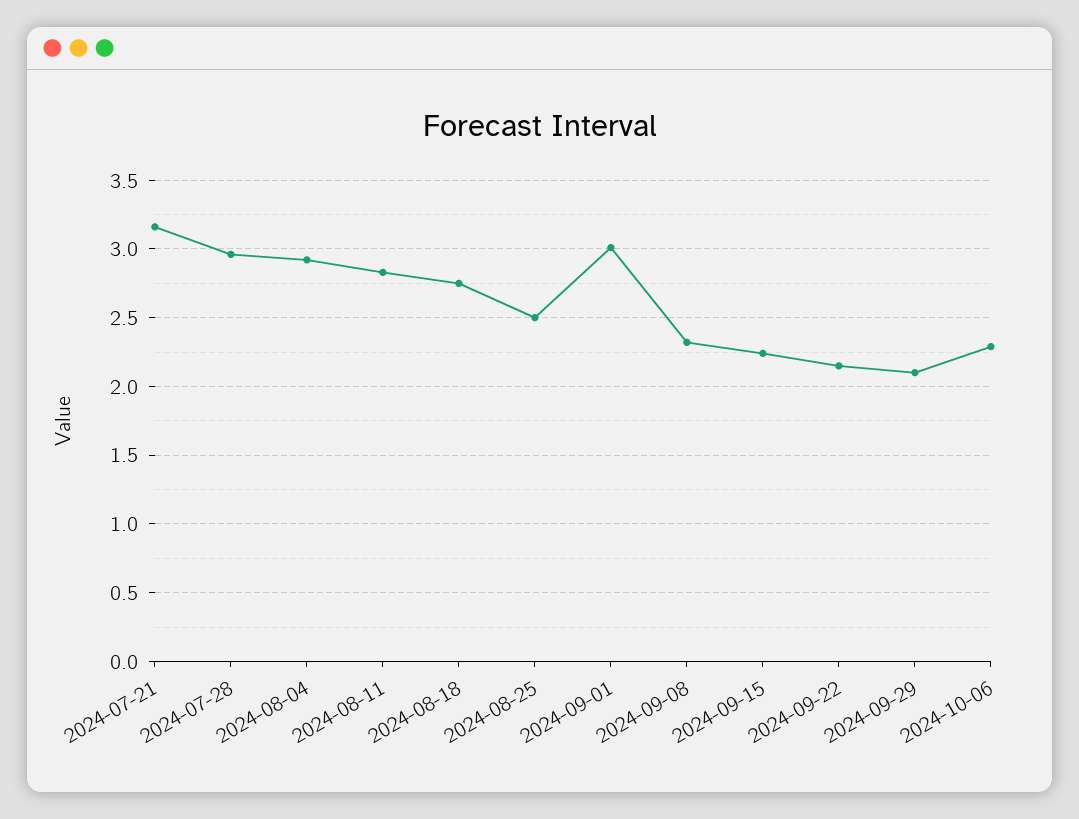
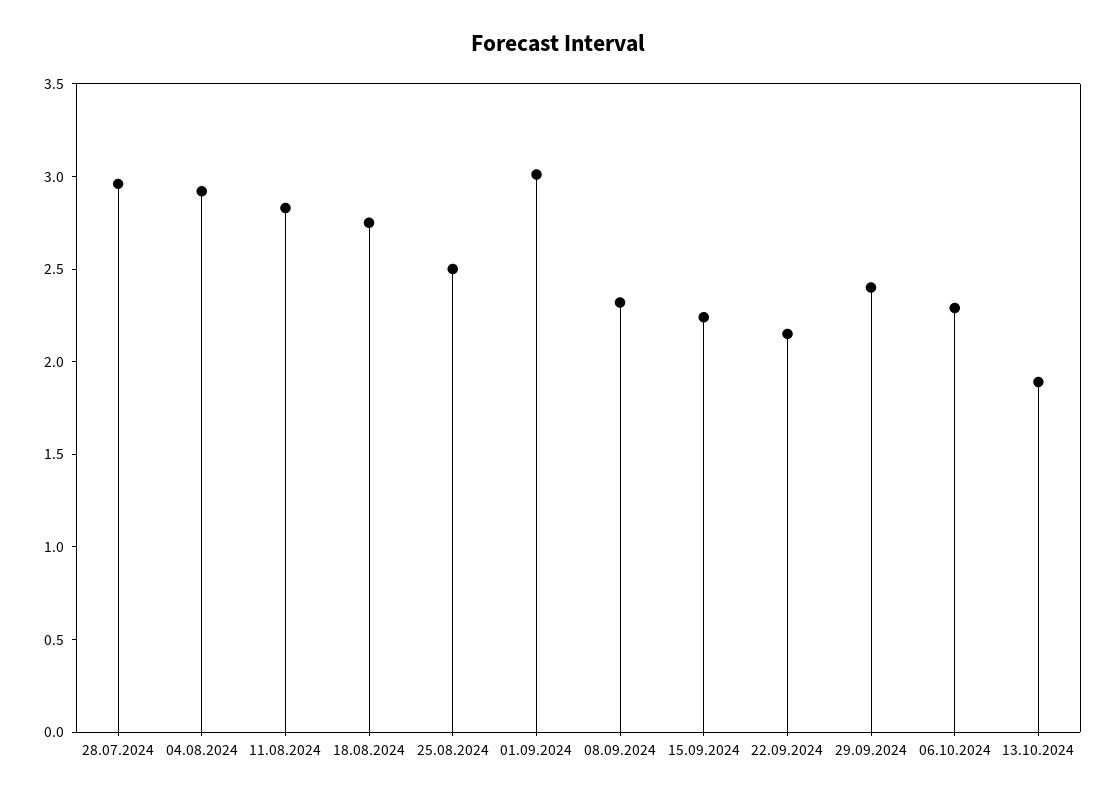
2024-07-21: 3.15 -> none
2024-09-29: 2.1 -> 2.4
13.10.2024: none -> 1.9

